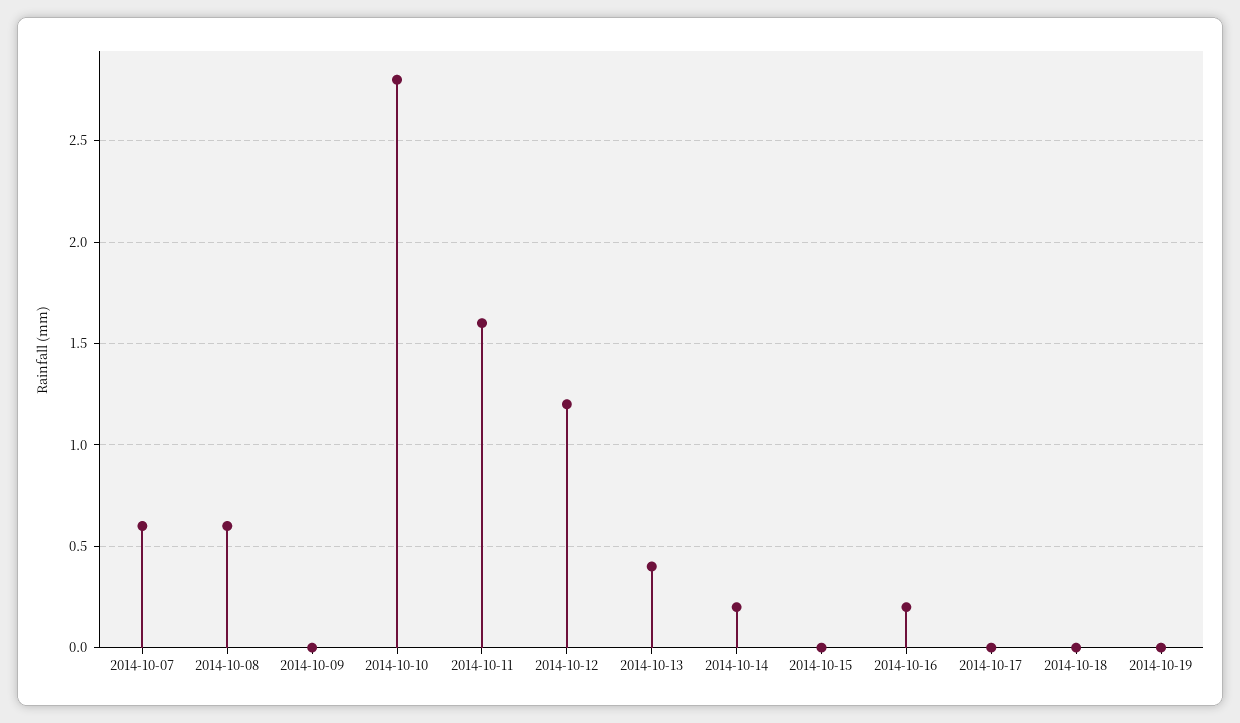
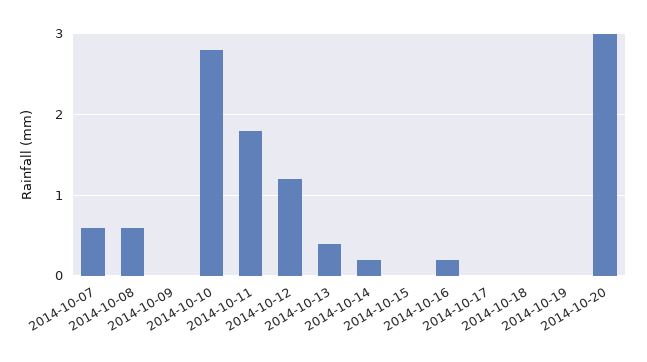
2014-10-11: 1.6 -> 1.8
2014-10-20: none -> 3

